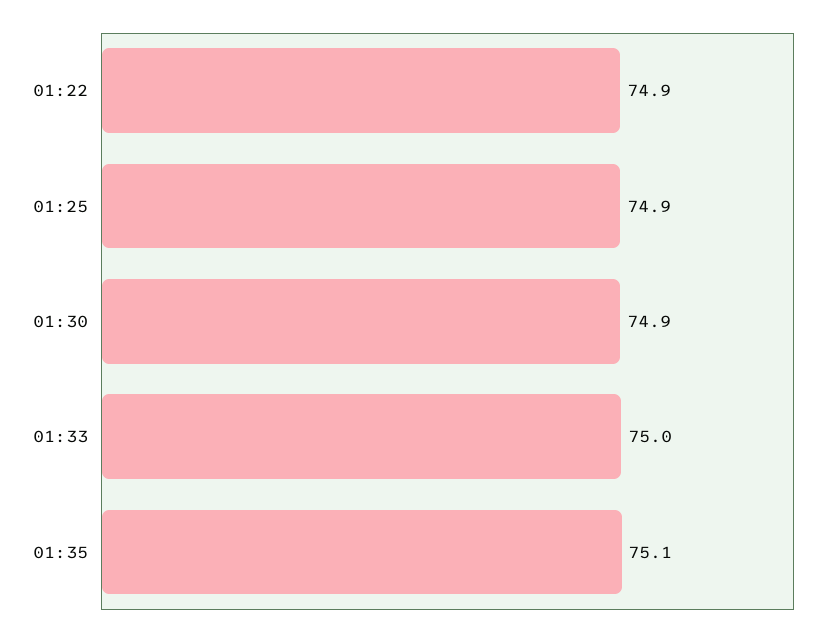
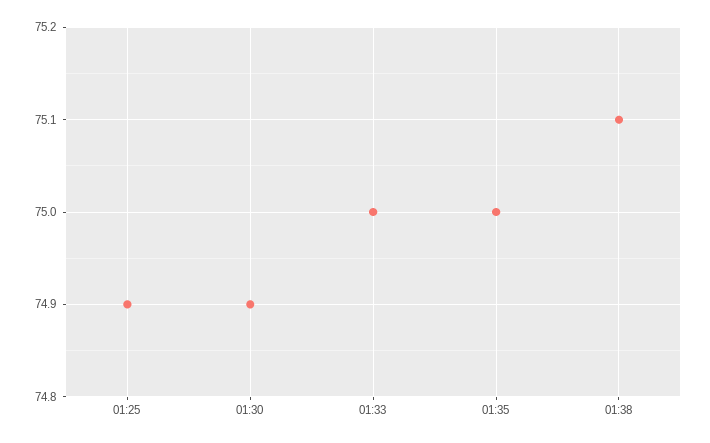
01:22: 74.9 -> none
01:35: 75.1 -> 75
01:38: none -> 75.1

